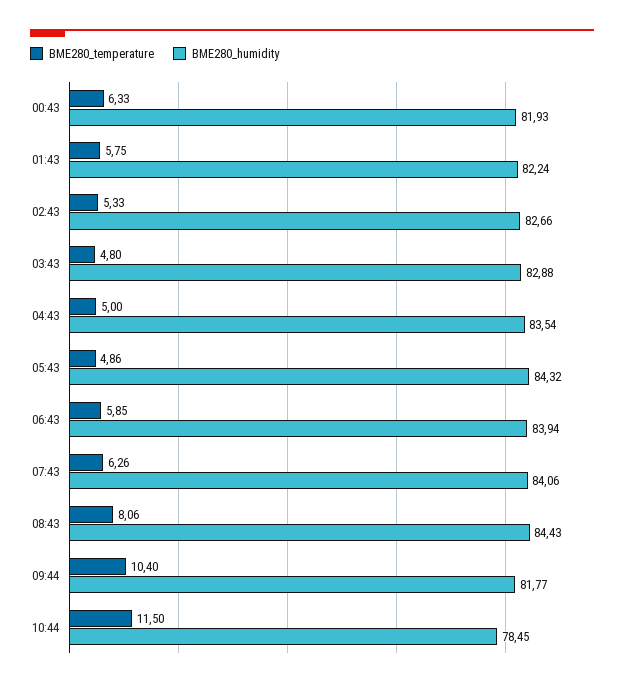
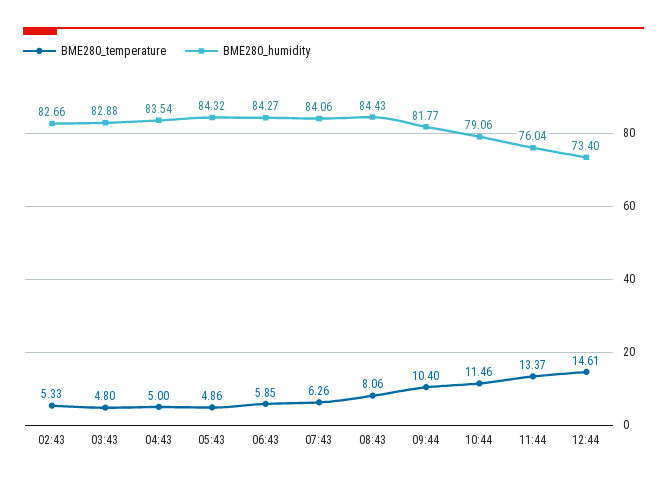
BME280_temperature, 00:43: 6.33 -> none
BME280_humidity, 00:43: 81.93 -> none
BME280_temperature, 01:43: 5.75 -> none
BME280_humidity, 01:43: 82.24 -> none
BME280_humidity, 06:43: 83.94 -> 84.27
BME280_temperature, 10:44: 11.5 -> 11.46
BME280_humidity, 10:44: 78.45 -> 79.06
BME280_temperature, 11:44: none -> 13.37
BME280_humidity, 11:44: none -> 76.04
BME280_temperature, 12:44: none -> 14.61
BME280_humidity, 12:44: none -> 73.4

